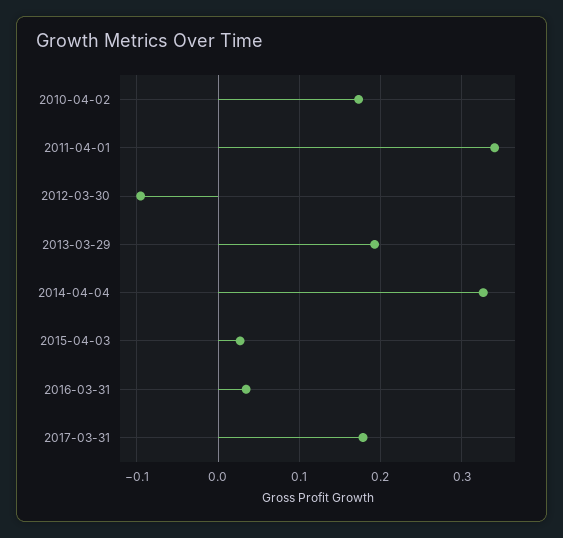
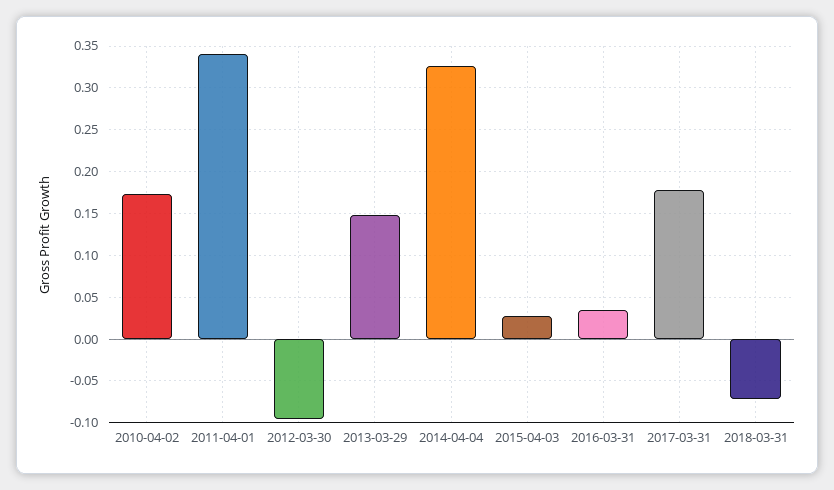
2013-03-29: 0.19 -> 0.15
2018-03-31: none -> -0.07

